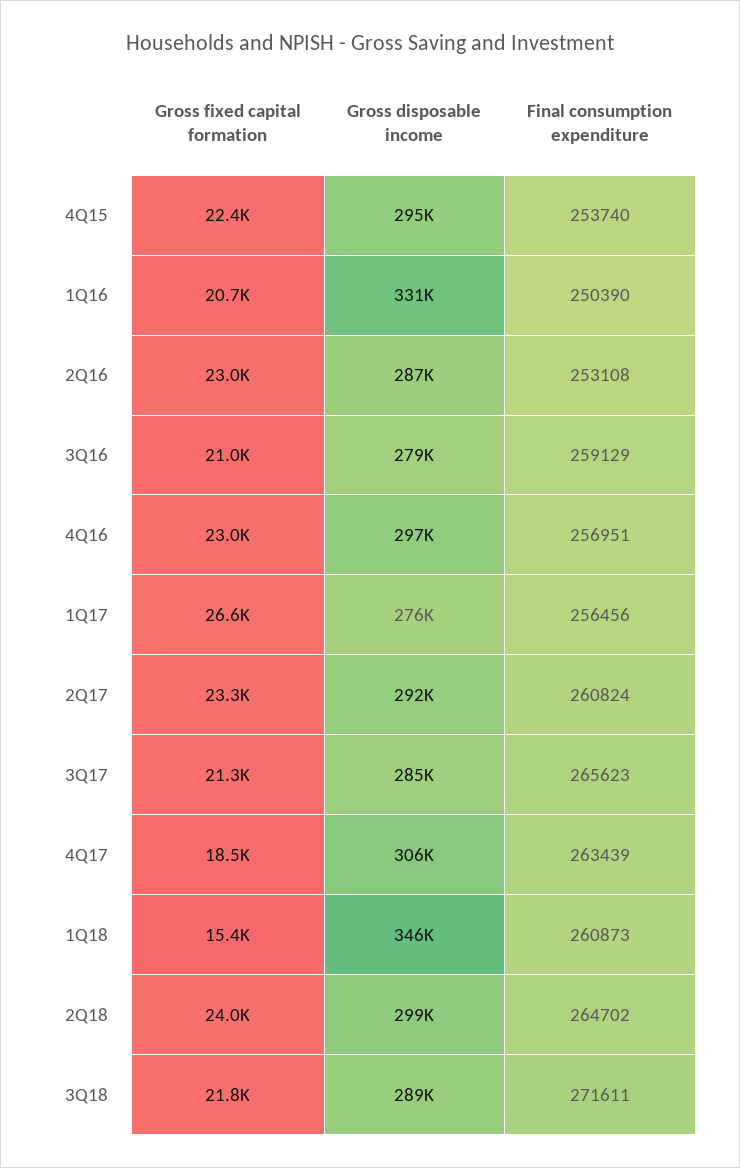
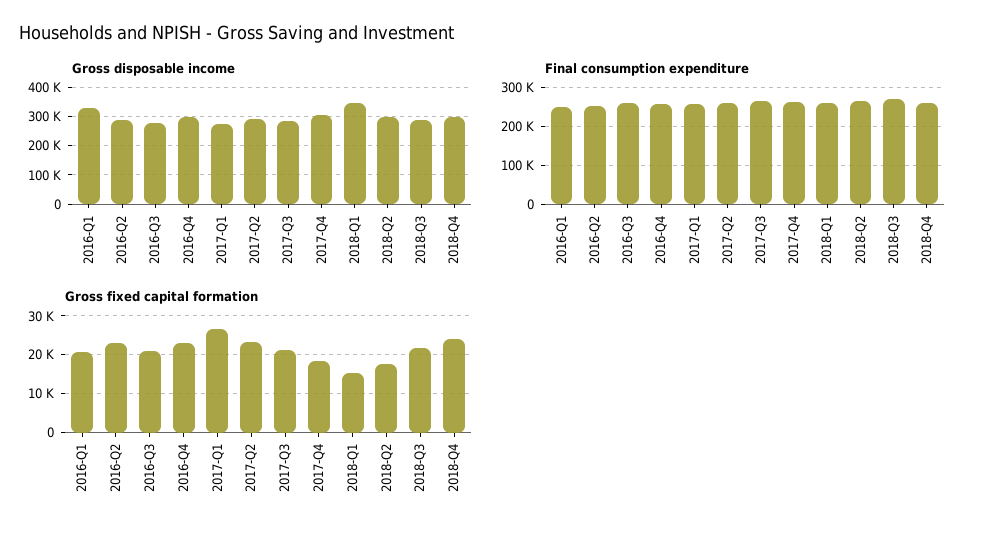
Gross fixed capital formation, 4Q15: 22400 -> none
Gross disposable income, 4Q15: 295000 -> none
Final consumption expenditure, 4Q15: 253740 -> none
Gross fixed capital formation, 2Q18: 24000 -> 18000
Gross disposable income, 2018-Q4: none -> 300000
Final consumption expenditure, 2018-Q4: none -> 260000
Gross fixed capital formation, 2018-Q4: none -> 24000

